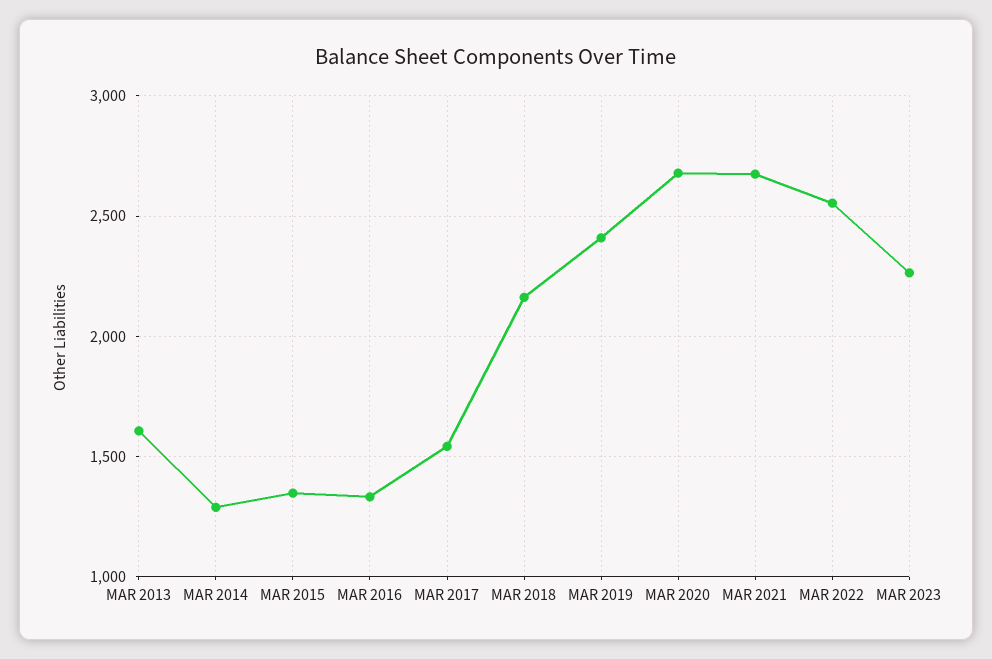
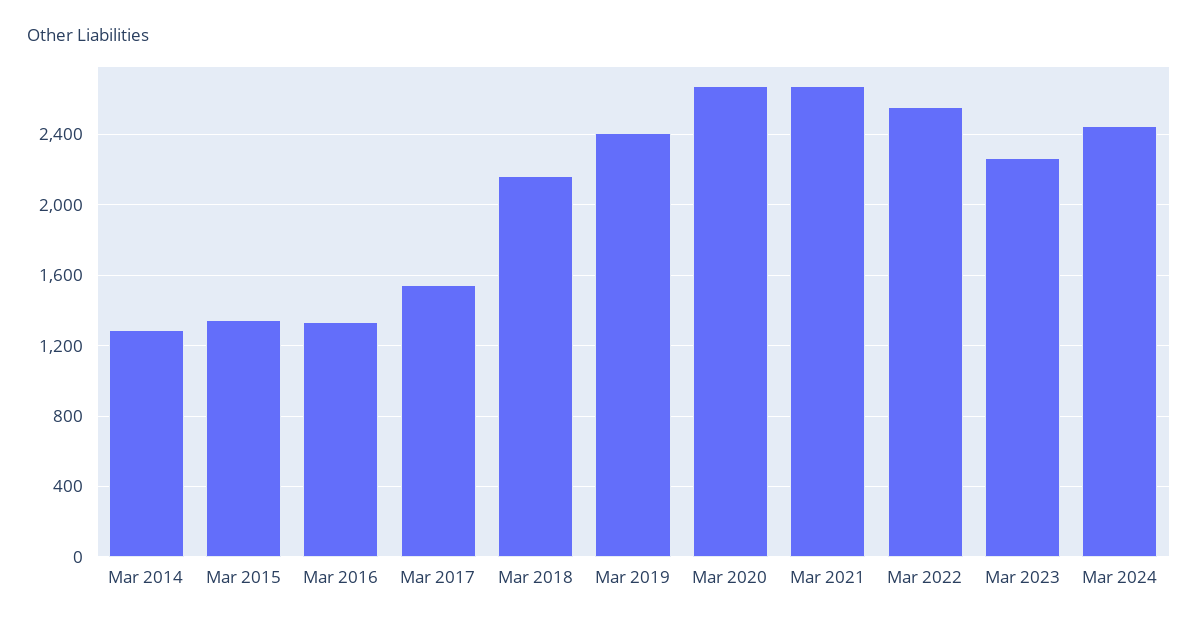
MAR 2013: 1600 -> none
Mar 2024: none -> 2450

